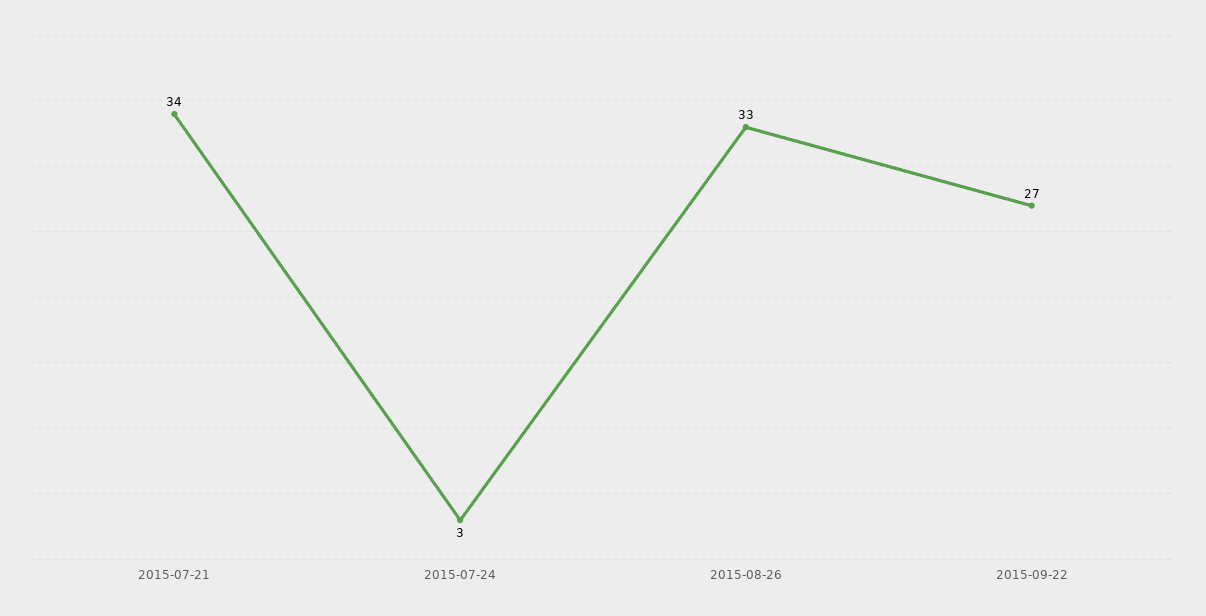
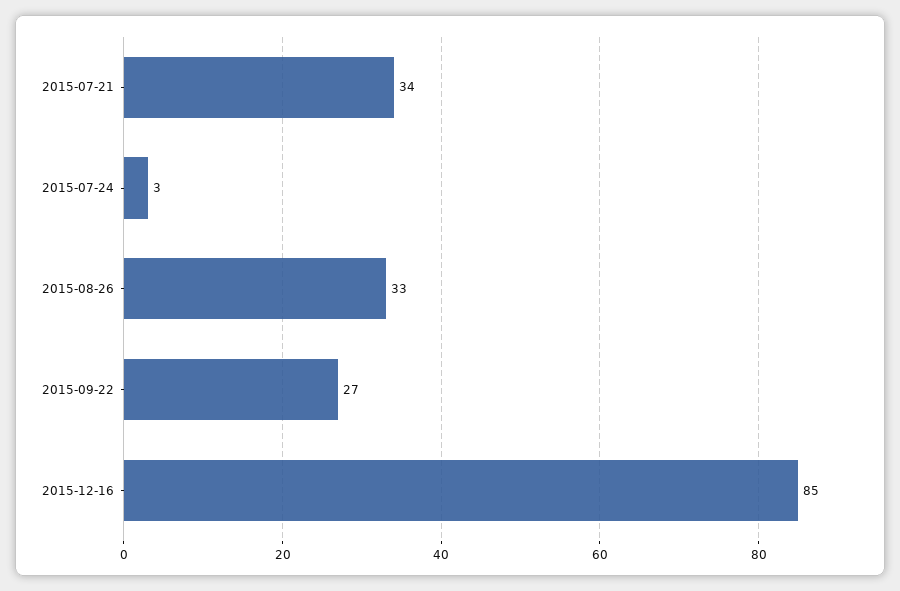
2015-12-16: none -> 85

